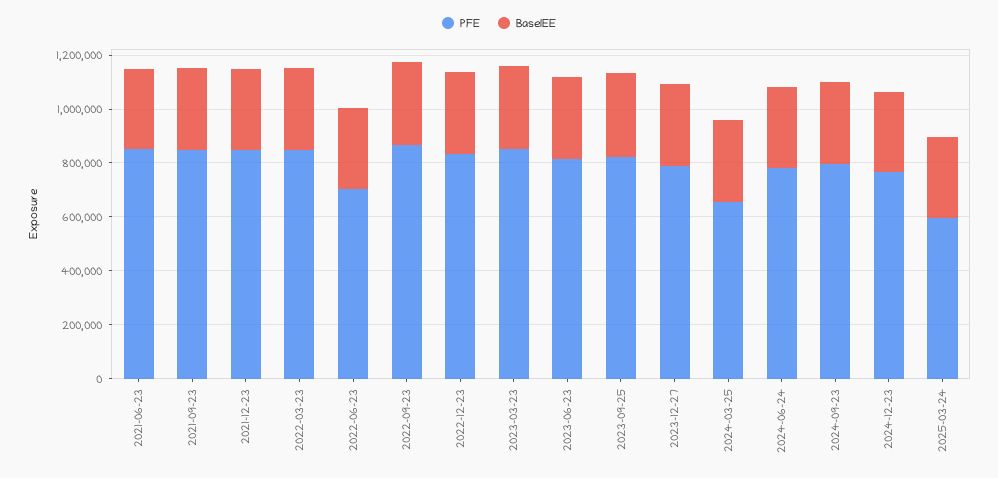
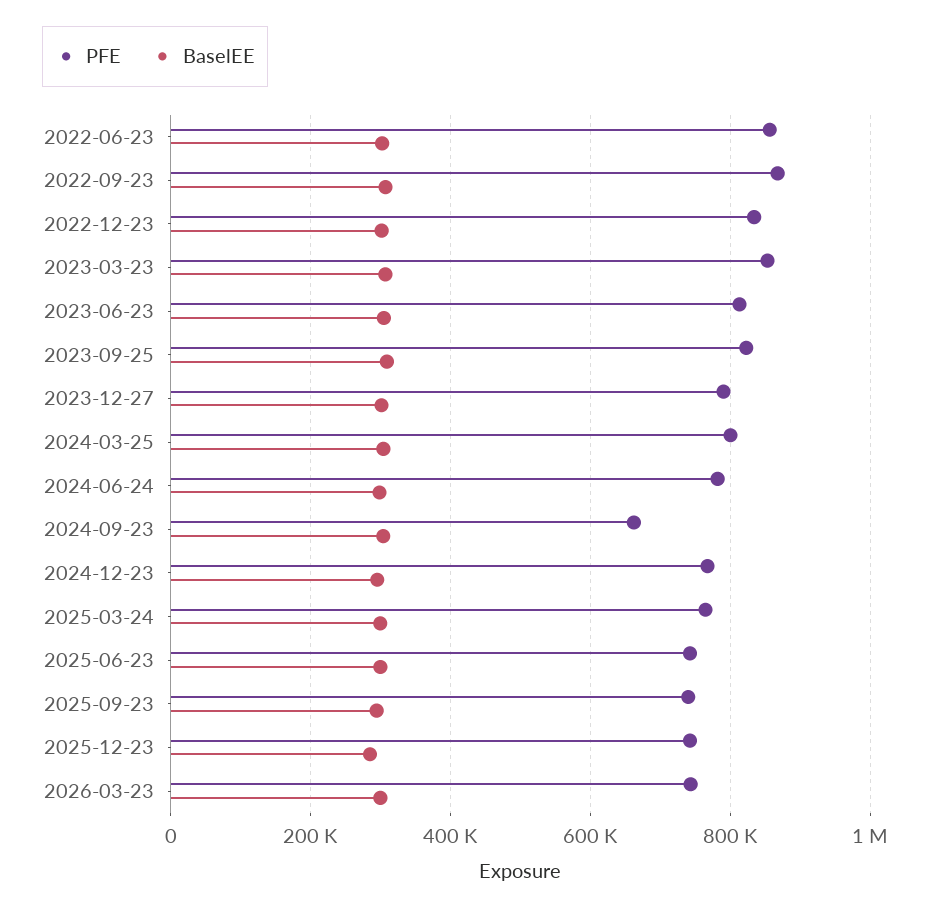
PFE, 2021-06-23: 850000 -> none
BaselEE, 2021-06-23: 300000 -> none
PFE, 2021-09-23: 850000 -> none
BaselEE, 2021-09-23: 300000 -> none
PFE, 2021-12-23: 850000 -> none
BaselEE, 2021-12-23: 300000 -> none
PFE, 2022-03-23: 850000 -> none
BaselEE, 2022-03-23: 300000 -> none
PFE, 2022-06-23: 700000 -> 860000
PFE, 2024-03-25: 650000 -> 800000
PFE, 2024-09-23: 800000 -> 660000
PFE, 2025-03-24: 600000 -> 760000
PFE, 2025-06-23: none -> 740000
BaselEE, 2025-06-23: none -> 300000
PFE, 2025-09-23: none -> 740000
BaselEE, 2025-09-23: none -> 300000
PFE, 2025-12-23: none -> 740000
BaselEE, 2025-12-23: none -> 280000
PFE, 2026-03-23: none -> 740000
BaselEE, 2026-03-23: none -> 300000

